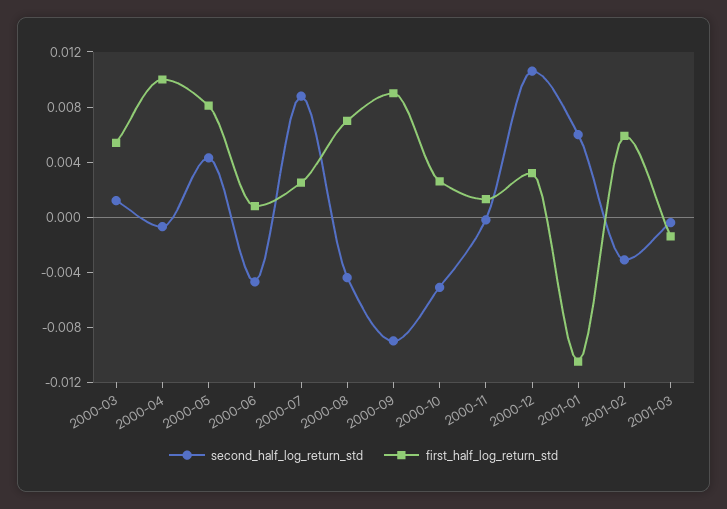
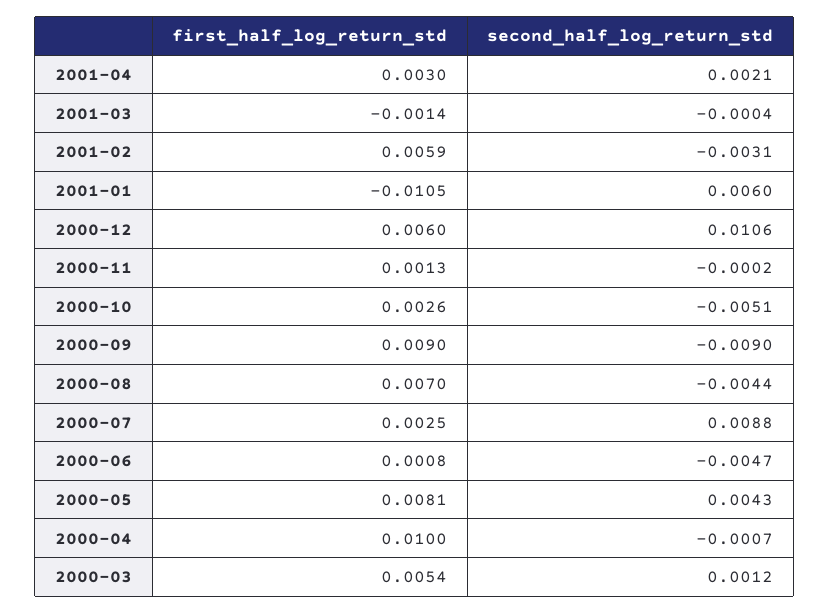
first_half_log_return_std, 2000-12: 0.003 -> 0.006
first_half_log_return_std, 2001-04: none -> 0.003
second_half_log_return_std, 2001-04: none -> 0.0021

